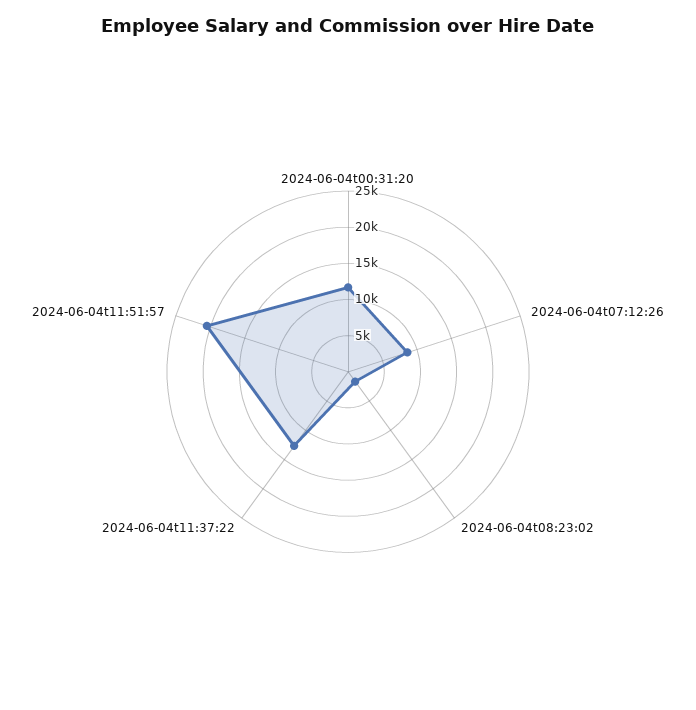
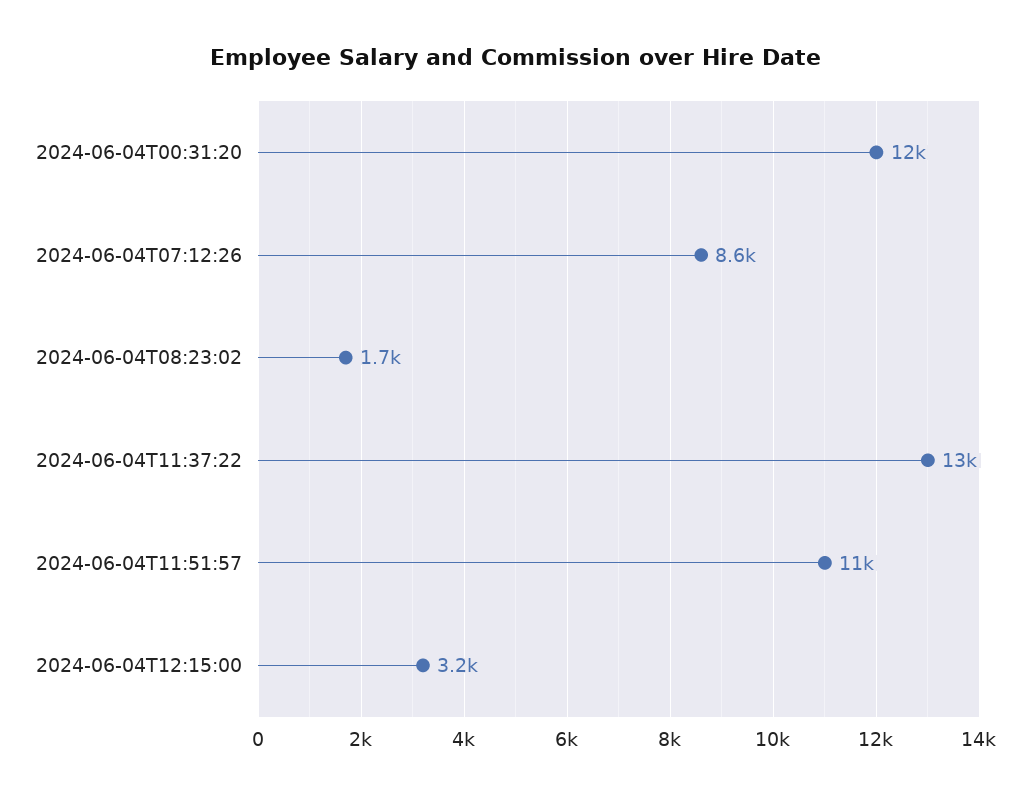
2024-06-04t11:51:57: 20000 -> 11000
2024-06-04T12:15:00: none -> 3200

